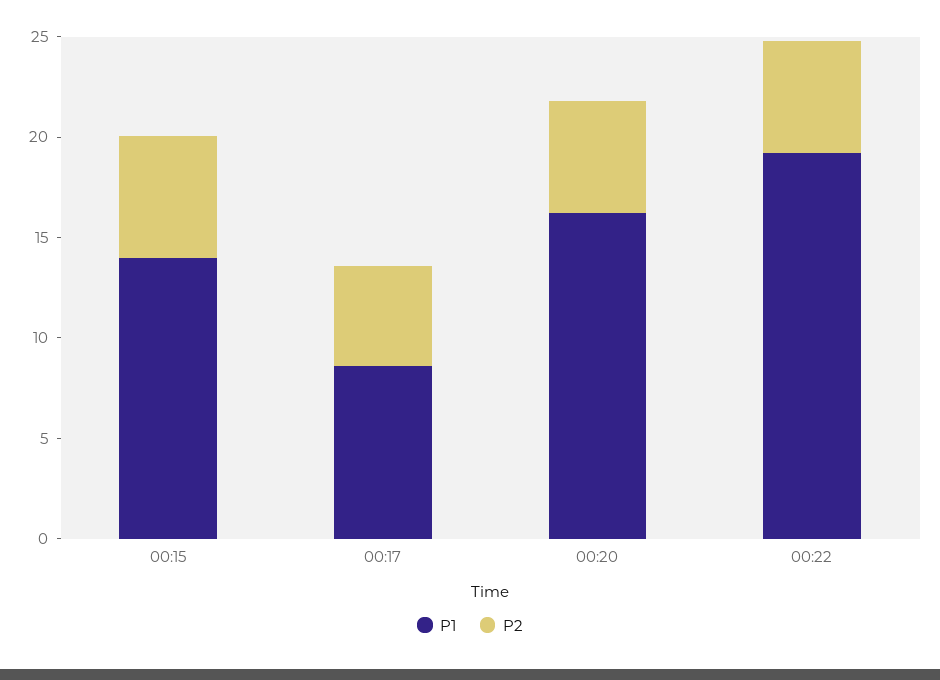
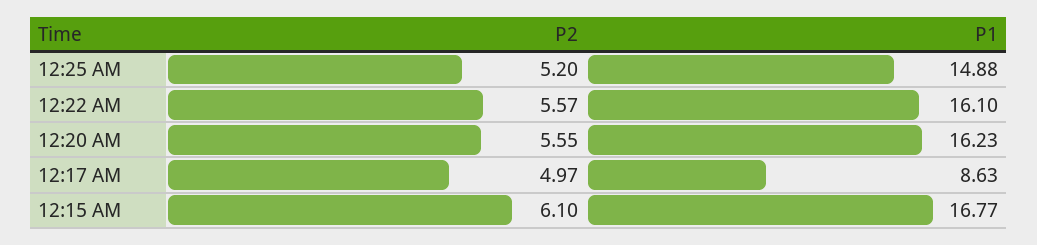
P1, 00:15: 14 -> 16.77
P1, 00:22: 19 -> 16.1
P2, 12:25 AM: none -> 5.2
P1, 12:25 AM: none -> 14.88

